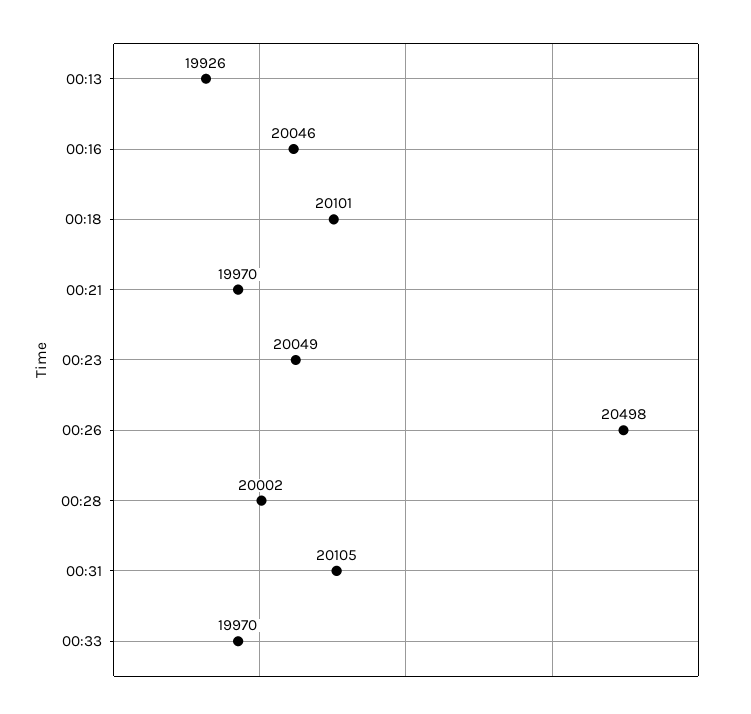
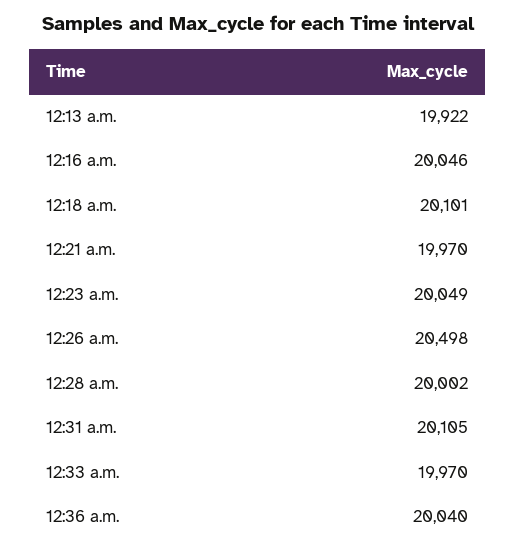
00:13: 19926 -> 19922
12:36 a.m.: none -> 20040

